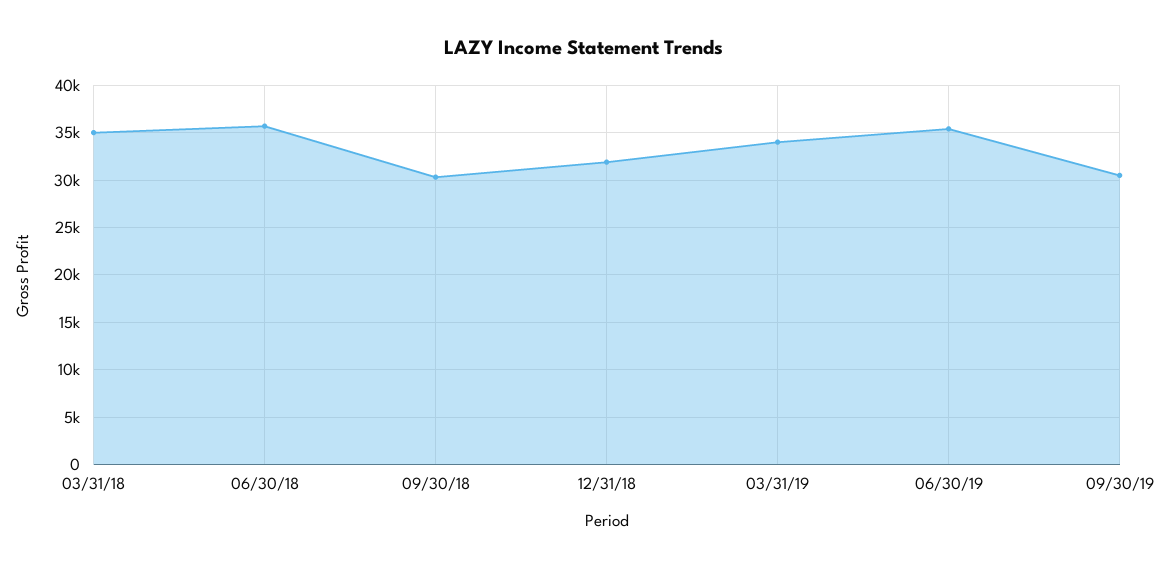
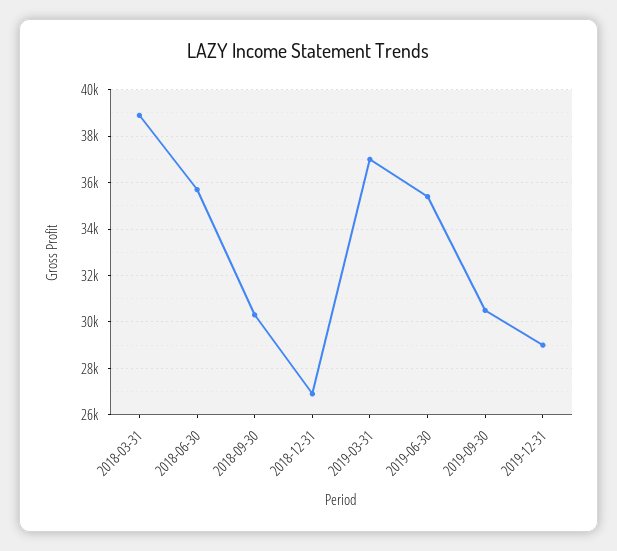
03/31/18: 35000 -> 39000
12/31/18: 32000 -> 27000
03/31/19: 34000 -> 37000
2019-12-31: none -> 29000

